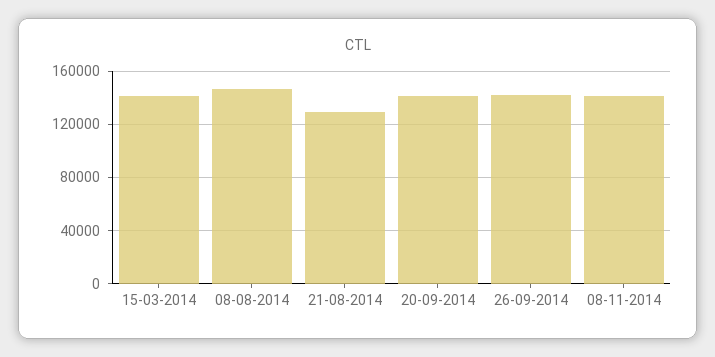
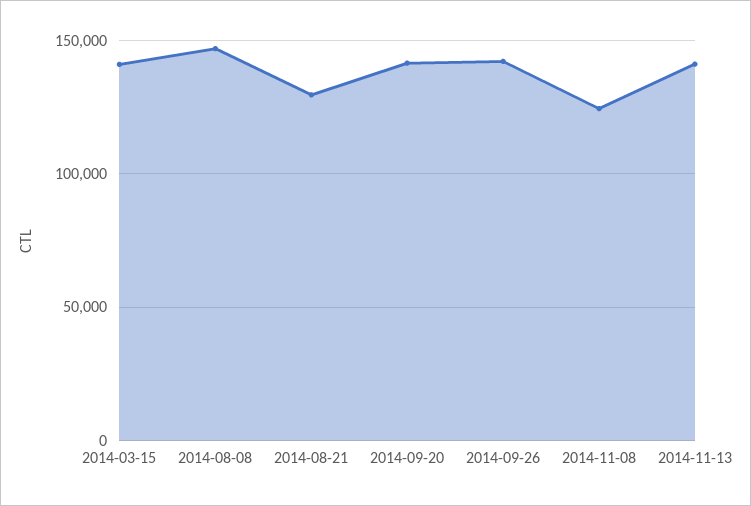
08-11-2014: 140000 -> 125000
2014-11-13: none -> 140000

